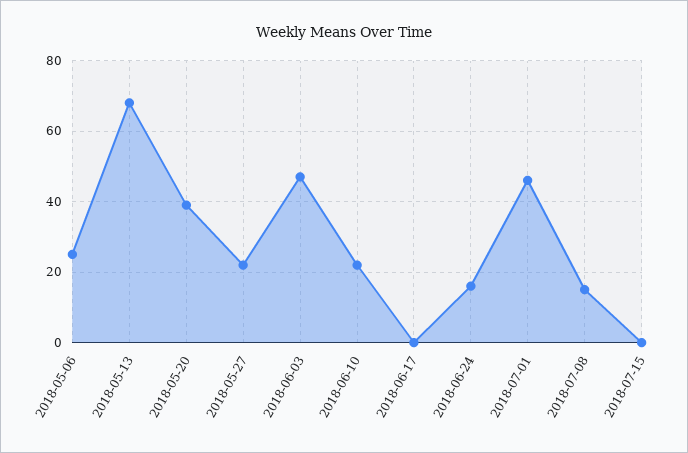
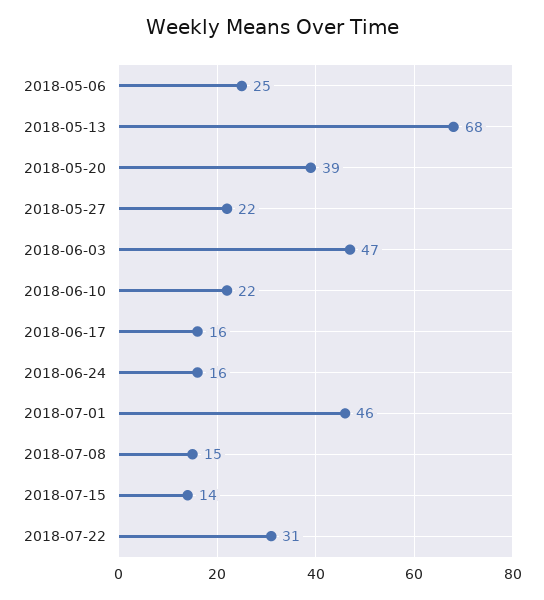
2018-06-17: 0 -> 16
2018-07-15: 0 -> 14
2018-07-22: none -> 31

